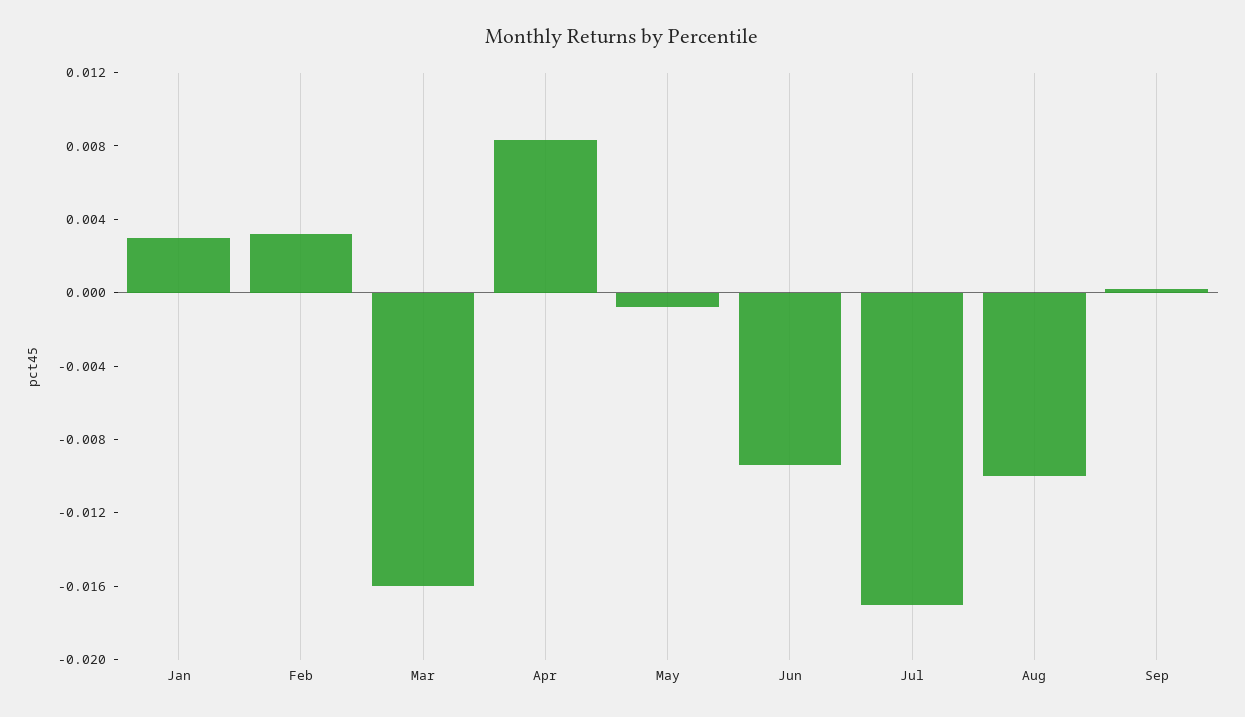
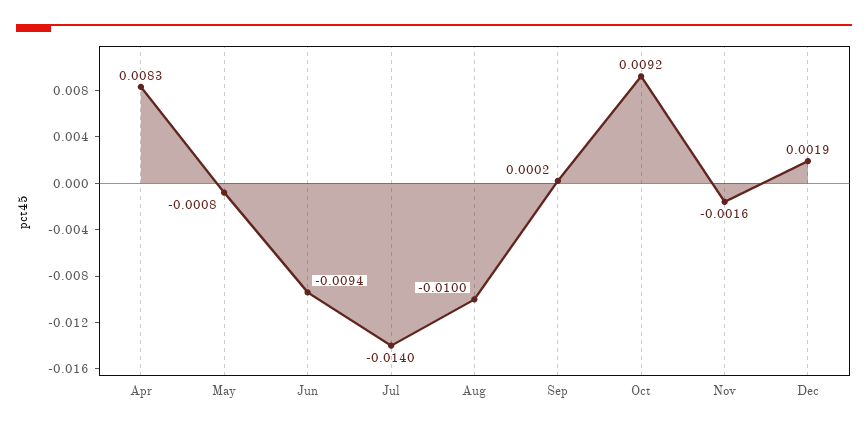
Jan: 0.003 -> none
Feb: 0.003 -> none
Mar: -0.016 -> none
Jul: -0.017 -> -0.014
Oct: none -> 0.0092
Nov: none -> -0.0016
Dec: none -> 0.0019

